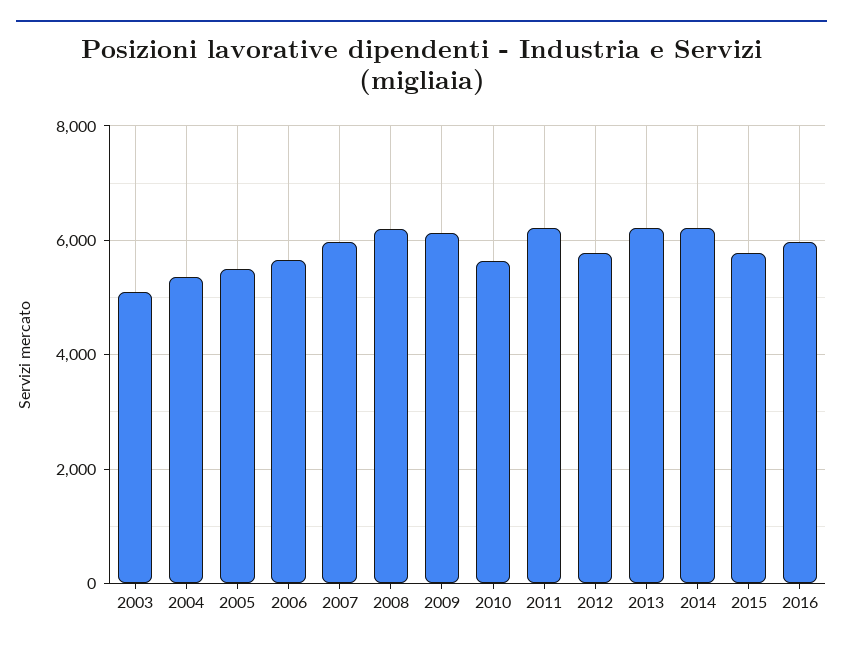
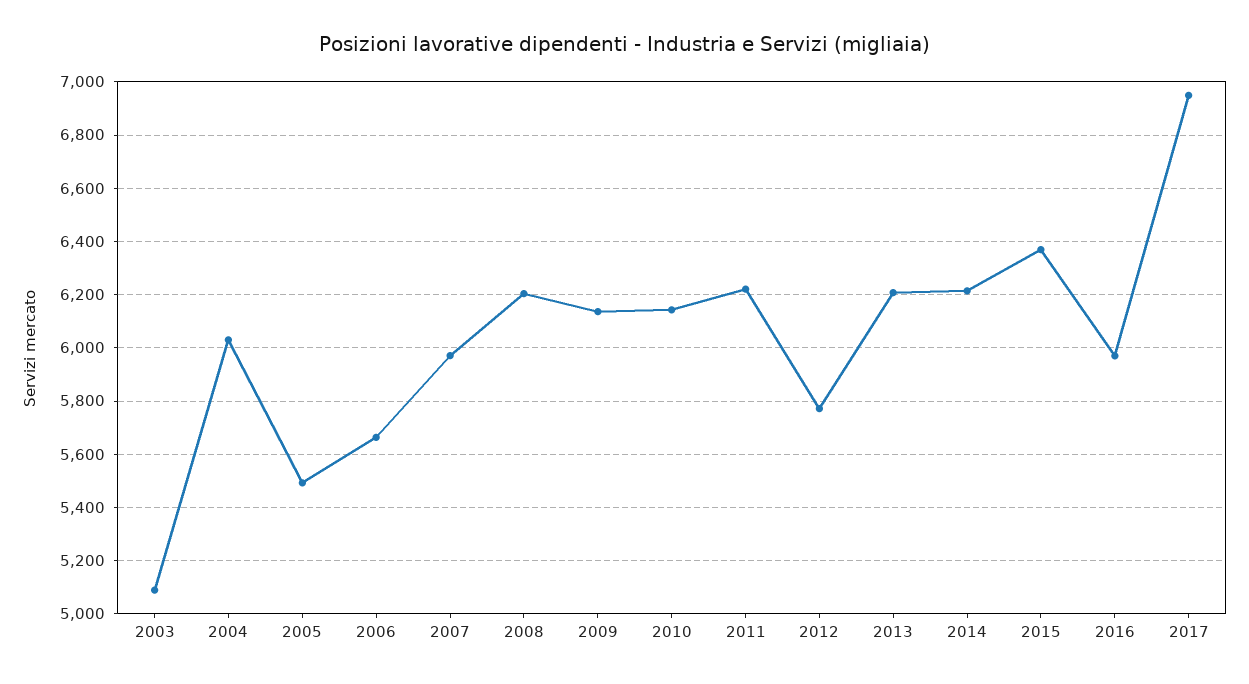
2004: 5400 -> 6025
2010: 5600 -> 6150
2015: 5800 -> 6375
2017: none -> 6950

